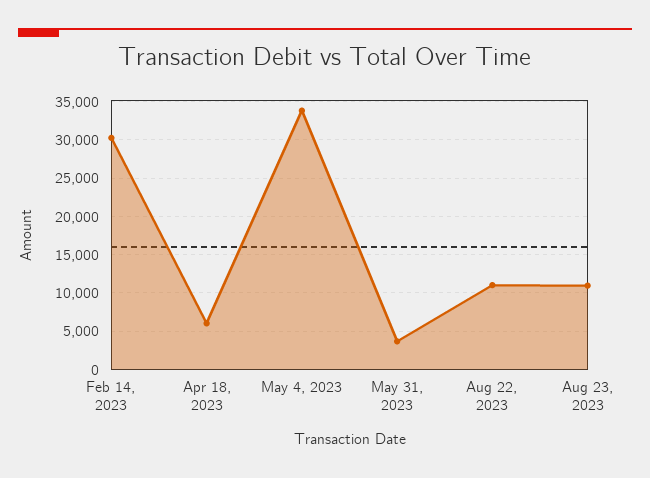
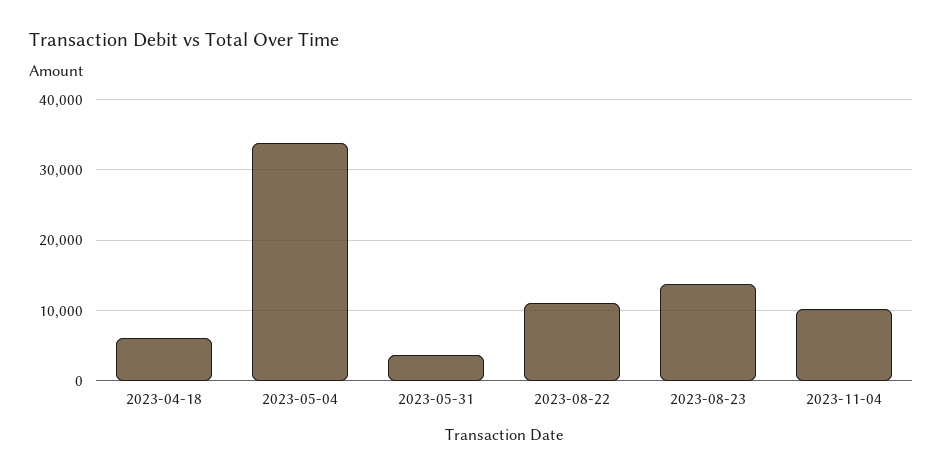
Feb 14, 2023: 30000 -> none
Aug 23, 2023: 11000 -> 14000
2023-11-04: none -> 10000

